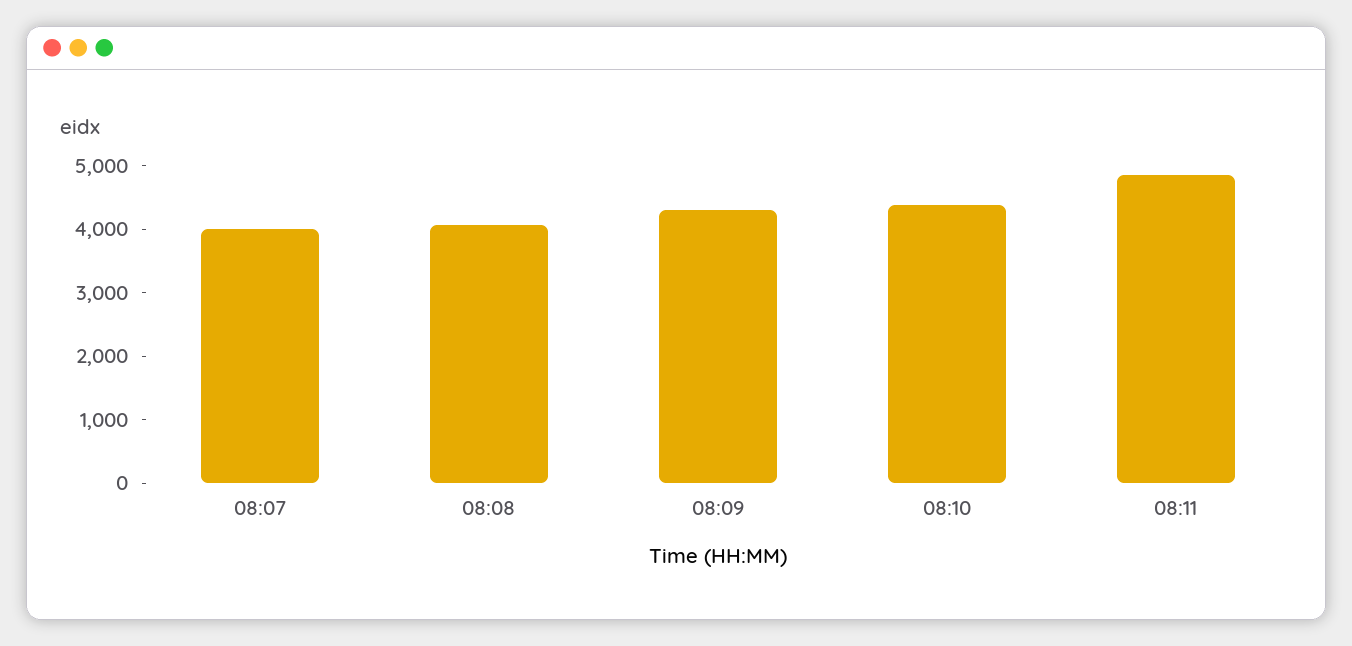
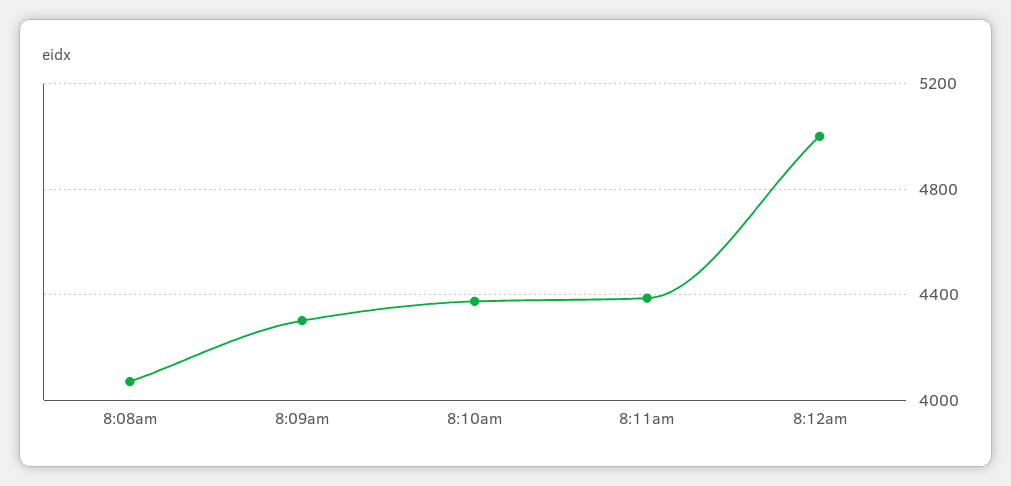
08:07: 4000 -> none
08:11: 4800 -> 4400
8:12am: none -> 5000

